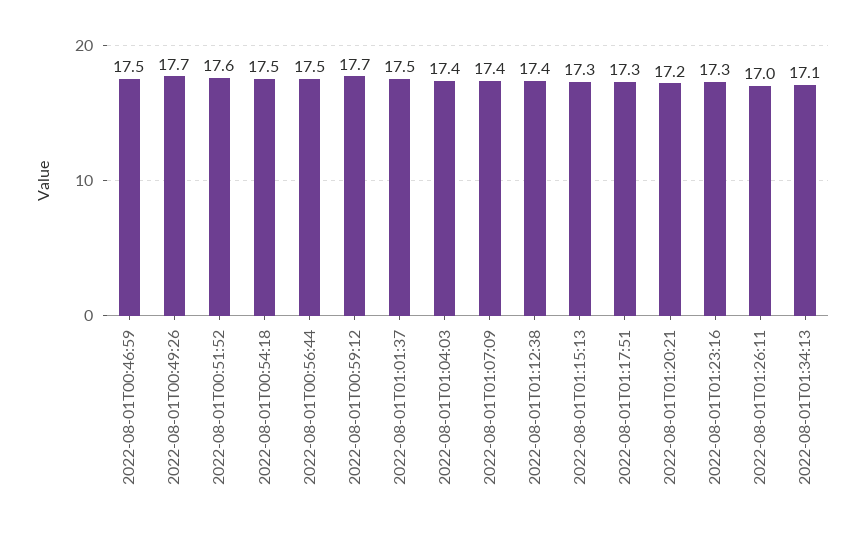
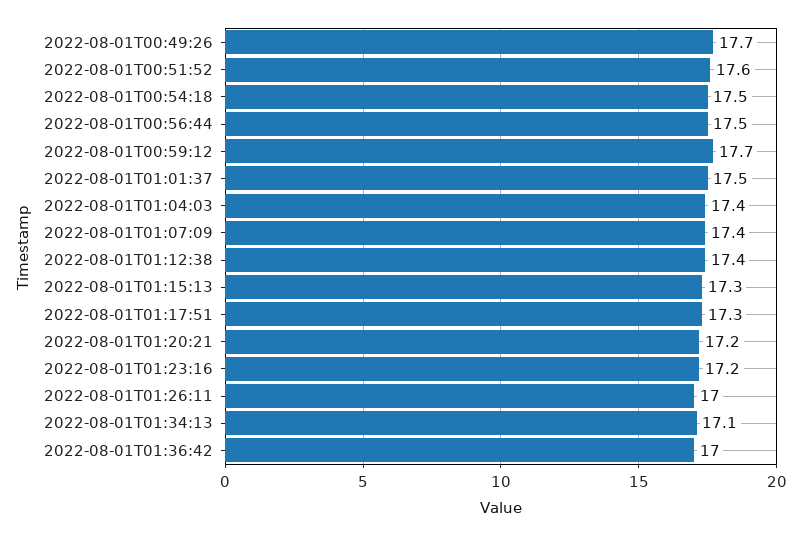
2022-08-01T00:46:59: 17.5 -> none
2022-08-01T01:23:16: 17.3 -> 17.2
2022-08-01T01:36:42: none -> 17

